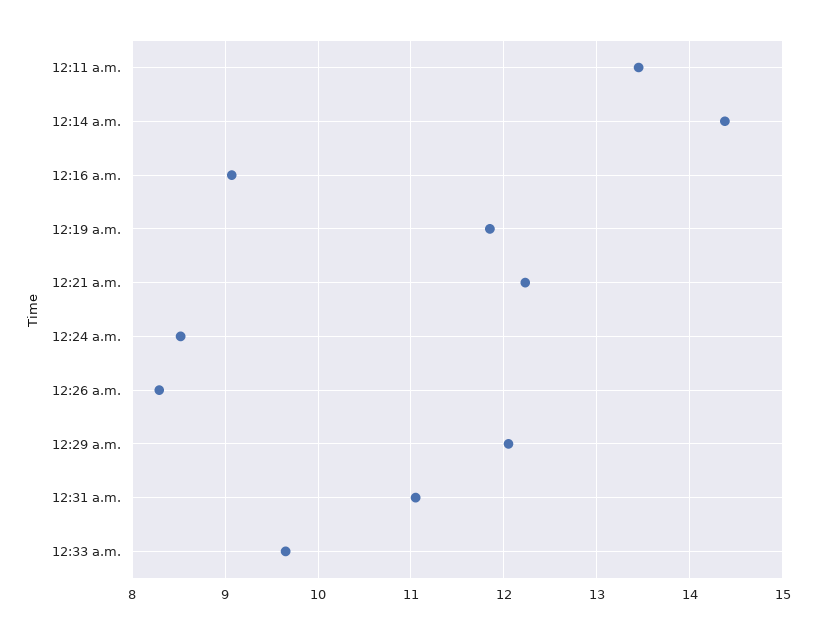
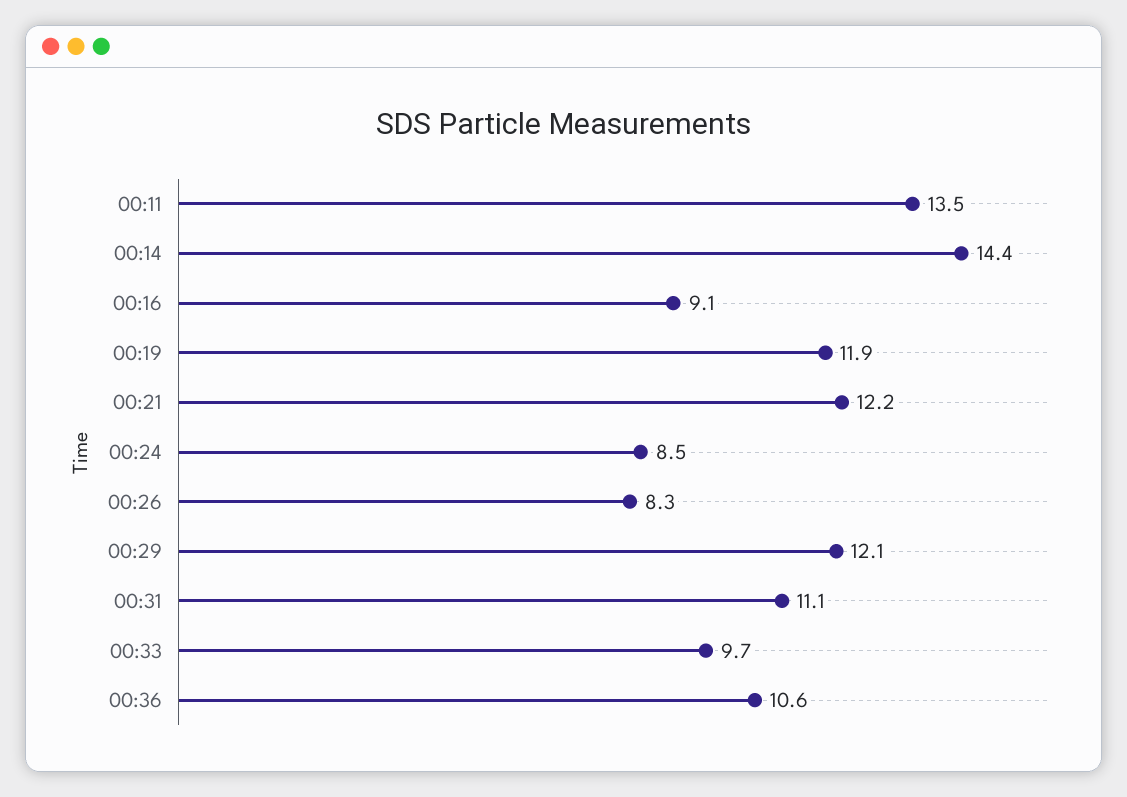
00:36: none -> 10.6

